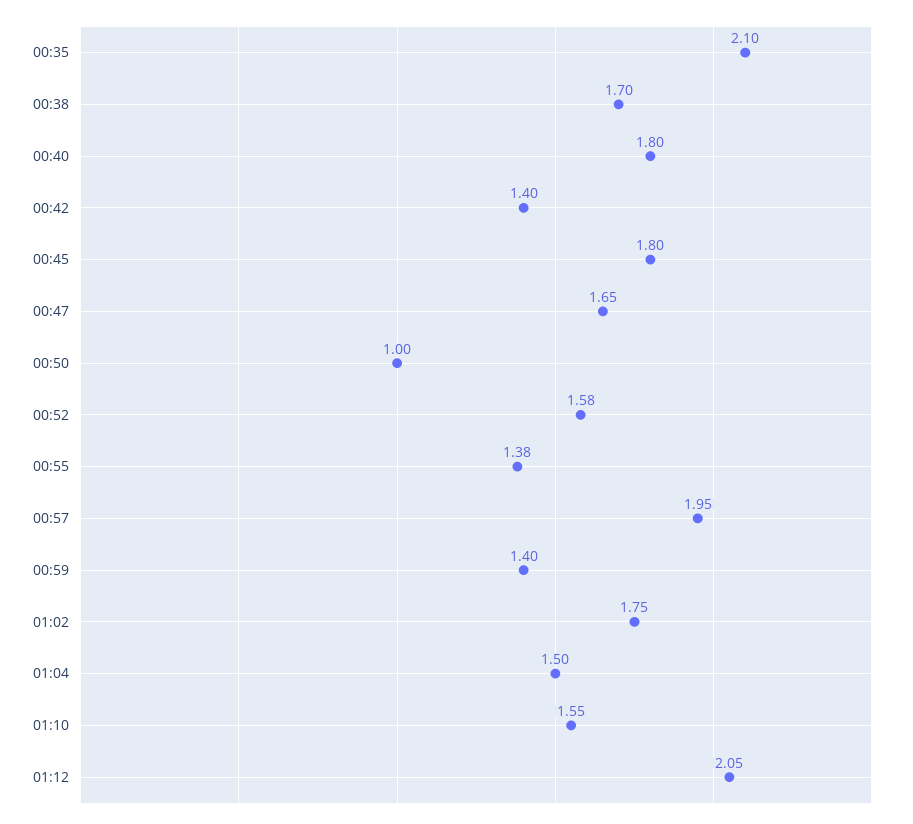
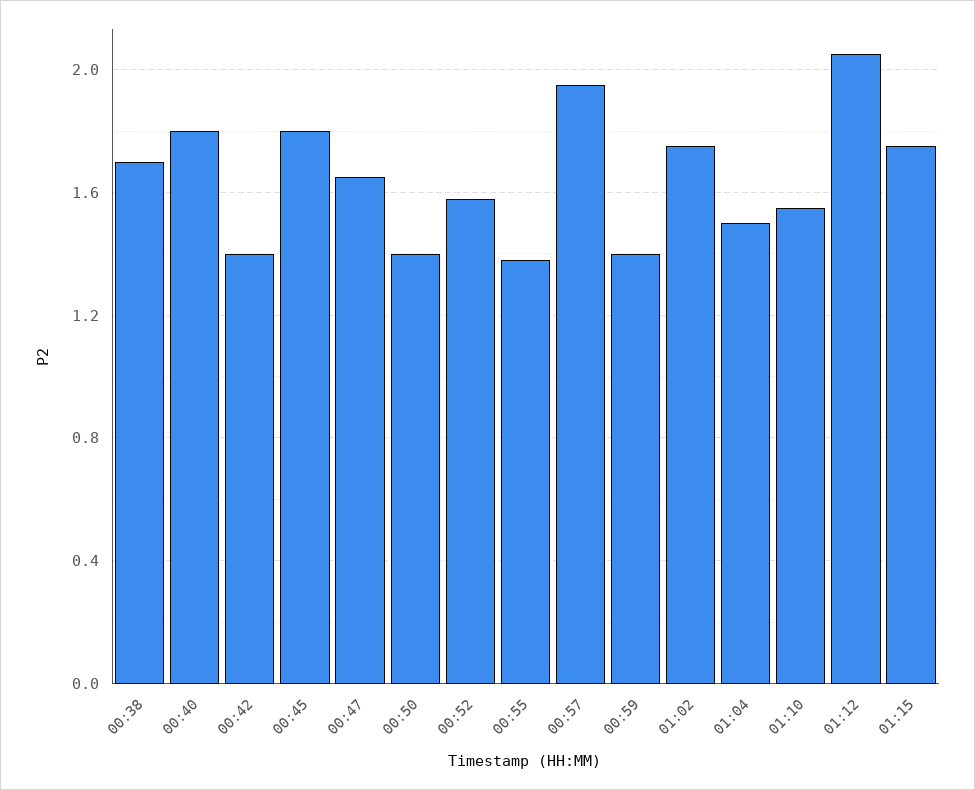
00:35: 2.1 -> none
00:50: 1 -> 1.4
01:15: none -> 1.75

